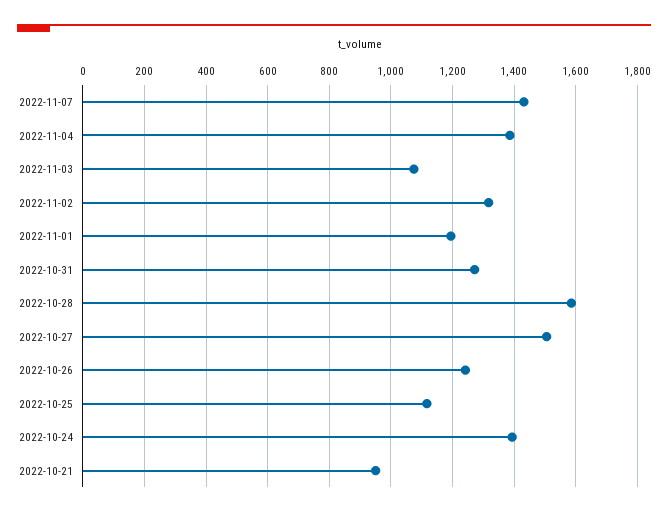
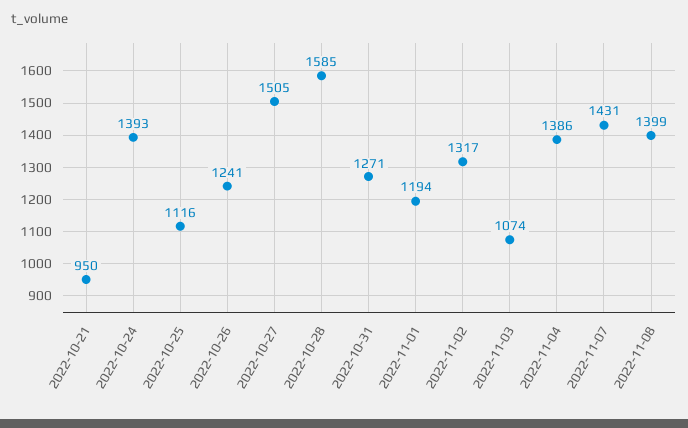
2022-11-08: none -> 1399

